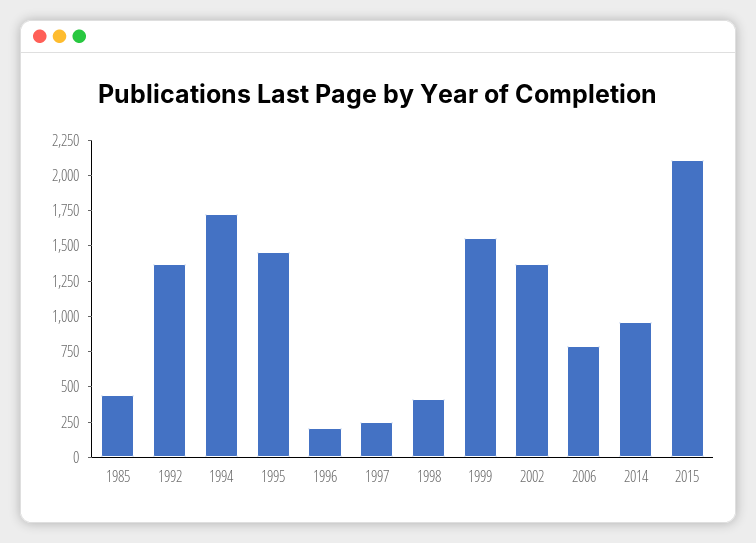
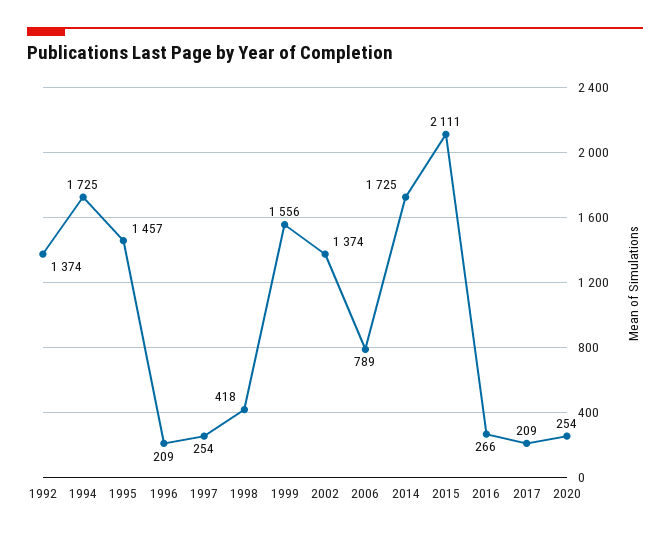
1985: 500 -> none
2014: 1000 -> 1725
2016: none -> 266
2017: none -> 209
2020: none -> 254

